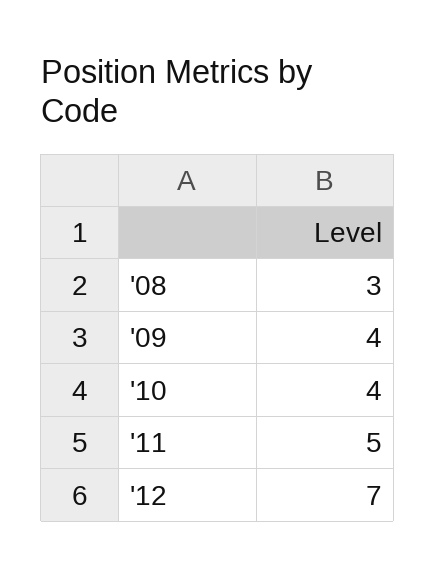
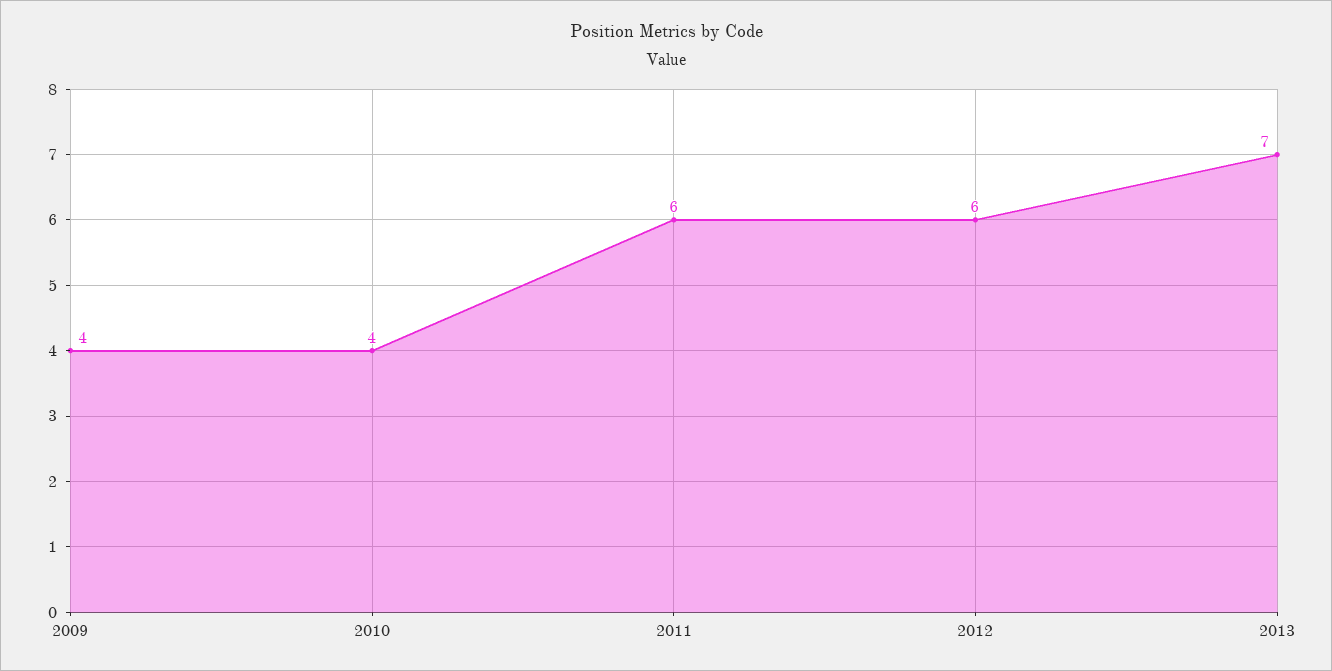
'08: 3 -> none
'11: 5 -> 6
'12: 7 -> 6
2013: none -> 7

